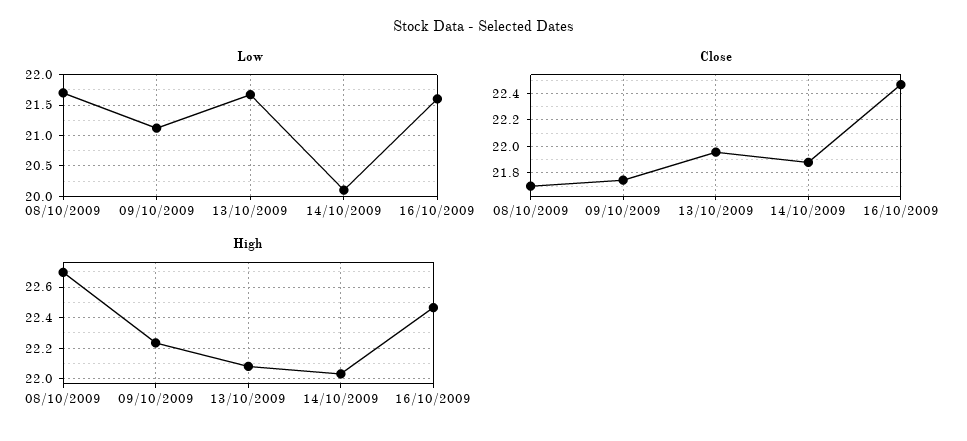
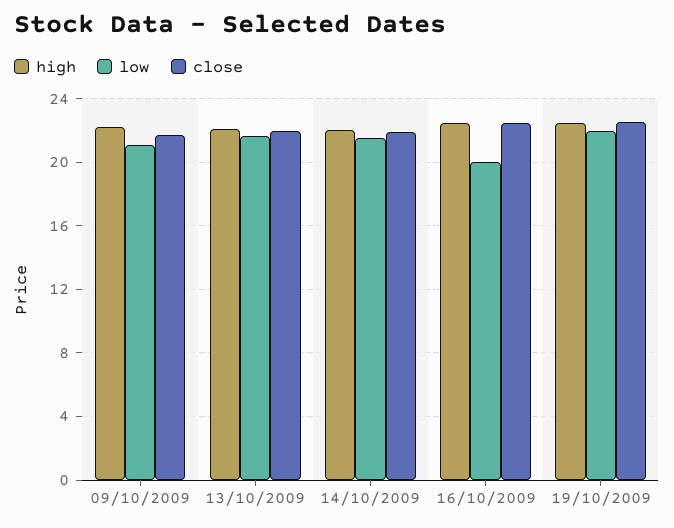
Low, 08/10/2009: 21.7 -> none
Low, 14/10/2009: 20.1 -> 21.5
Low, 16/10/2009: 21.6 -> 20
Close, 08/10/2009: 21.7 -> none
High, 08/10/2009: 22.7 -> none
High, 19/10/2009: none -> 22.5
Low, 19/10/2009: none -> 22
Close, 19/10/2009: none -> 22.5

